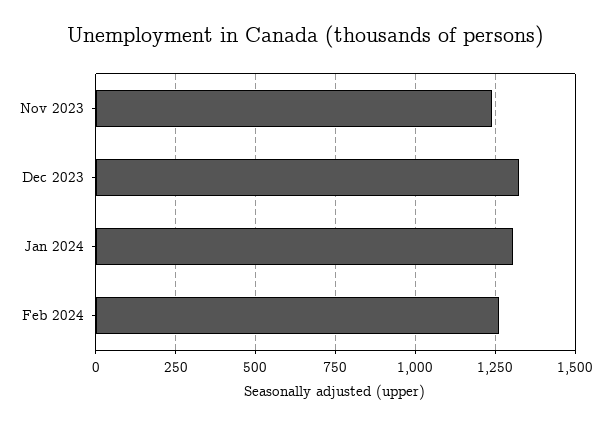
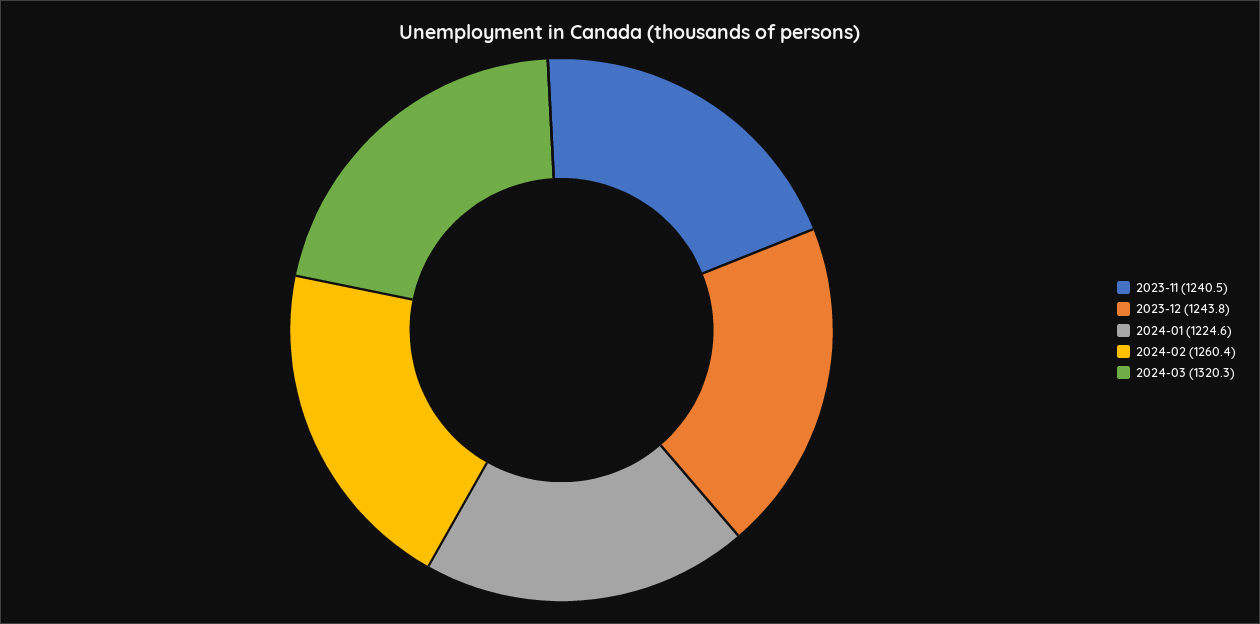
Dec 2023: 1325 -> 1243.8
Jan 2024: 1300 -> 1224.6
2024-03: none -> 1320.3

